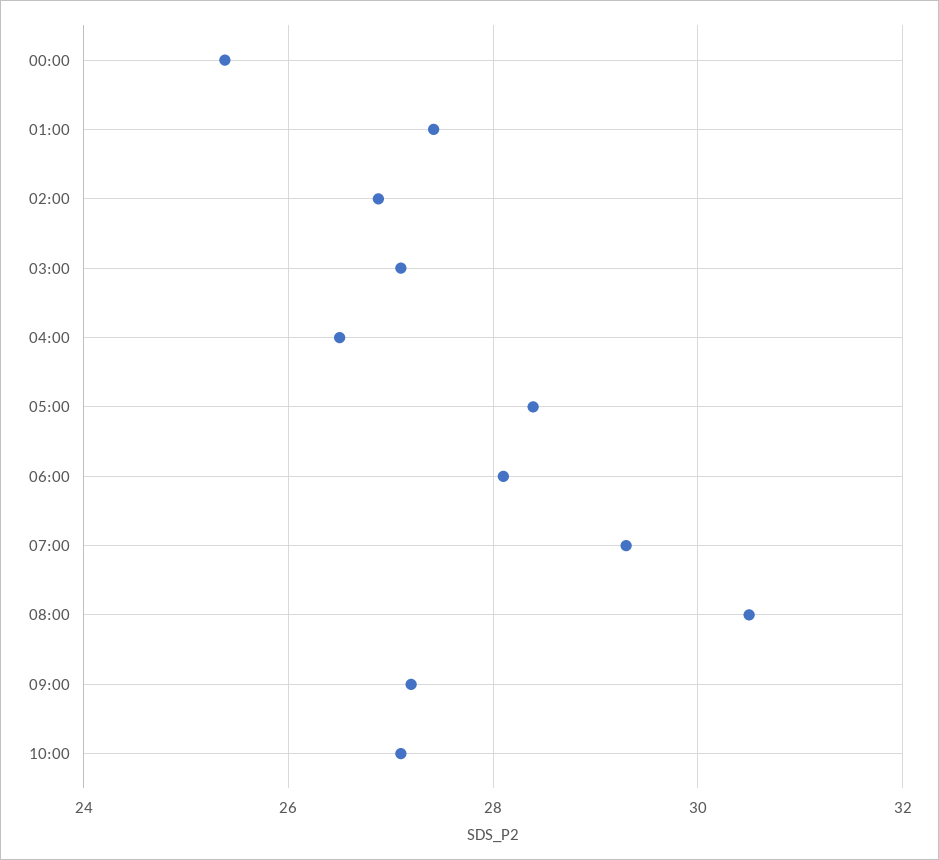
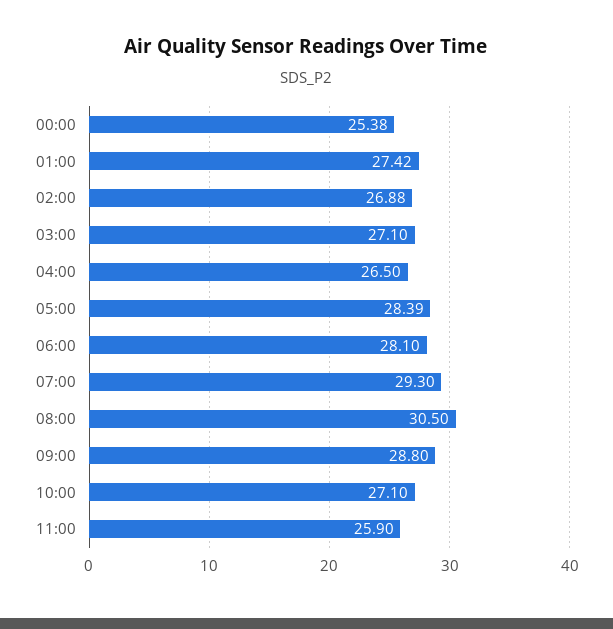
09:00: 27.2 -> 28.8
11:00: none -> 25.9

